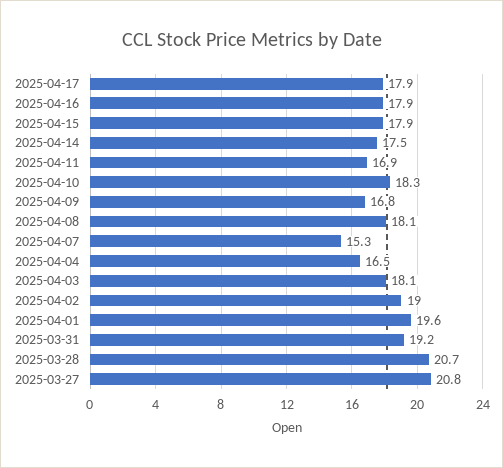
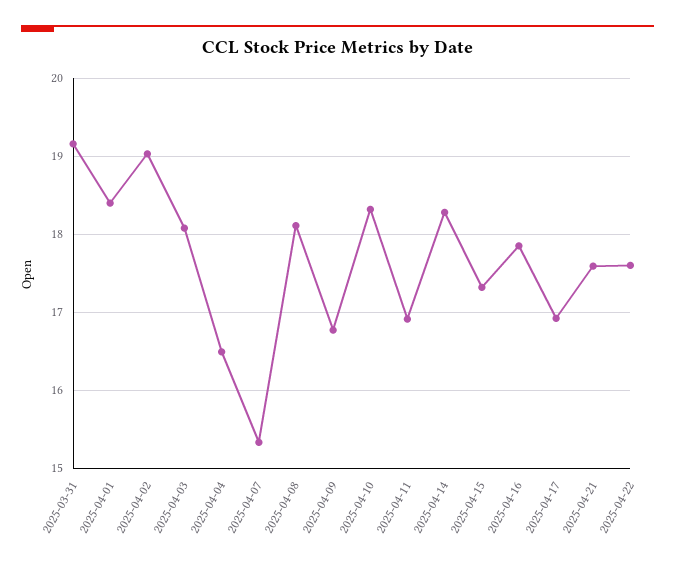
2025-04-17: 17.9 -> 16.9
2025-04-15: 17.9 -> 17.3
2025-04-14: 17.5 -> 18.3
2025-04-01: 19.6 -> 18.4
2025-03-28: 20.7 -> none
2025-03-27: 20.8 -> none
2025-04-21: none -> 17.6
2025-04-22: none -> 17.6

